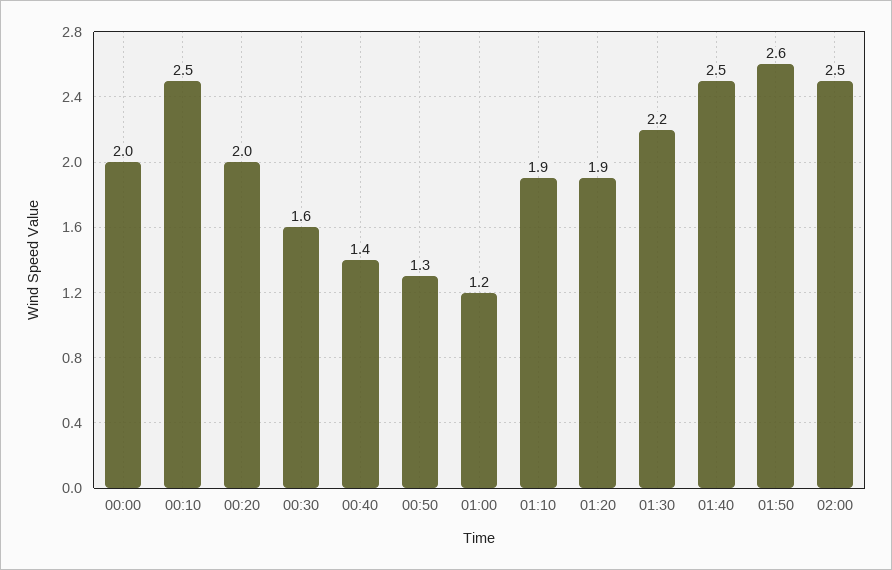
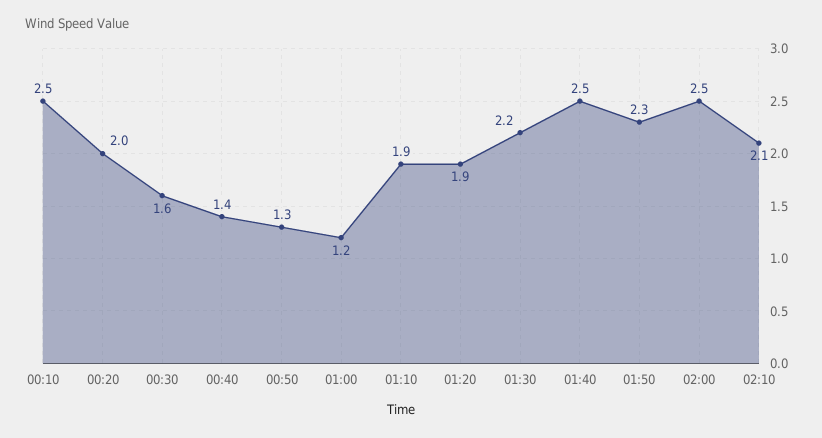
00:00: 2 -> none
01:50: 2.6 -> 2.3
02:10: none -> 2.1

